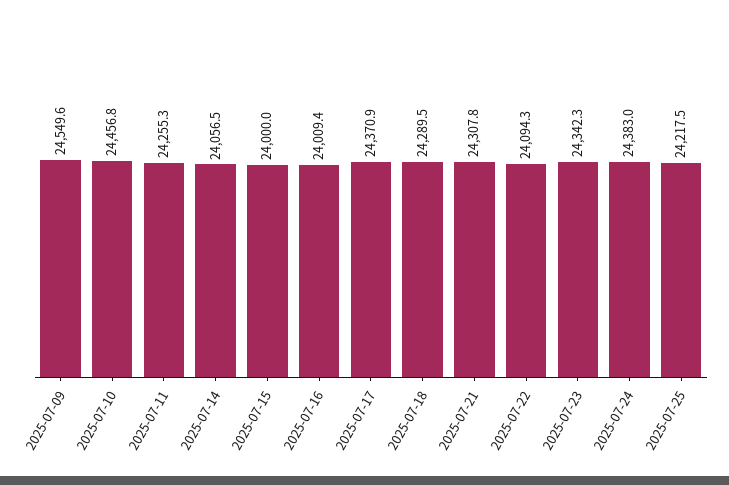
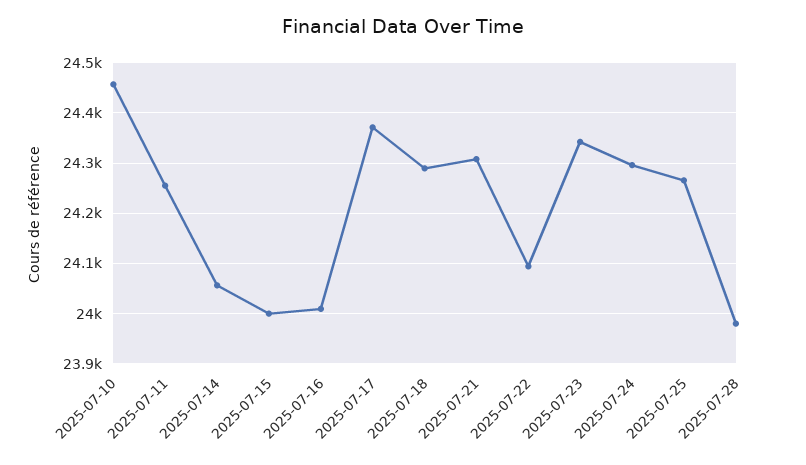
2025-07-09: 24549.6 -> none
2025-07-24: 24383 -> 24300
2025-07-25: 24217.5 -> 24260
2025-07-28: none -> 23980

